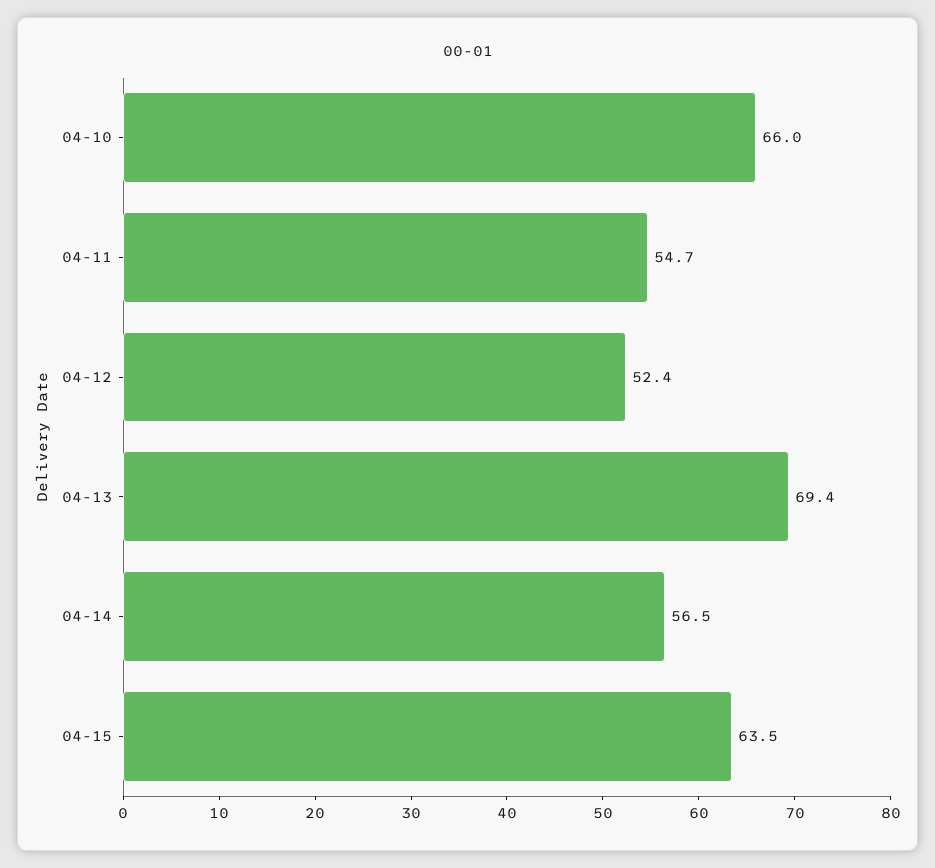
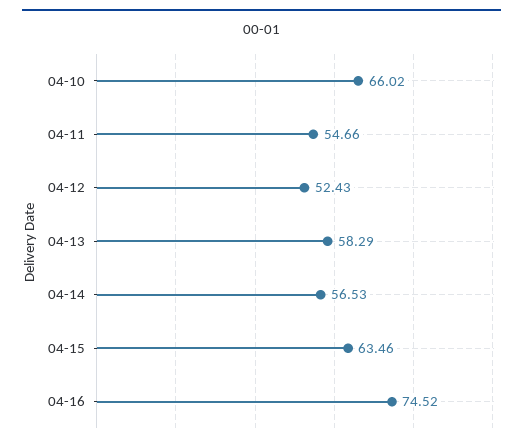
04-13: 69.4 -> 58.29
04-16: none -> 74.52

